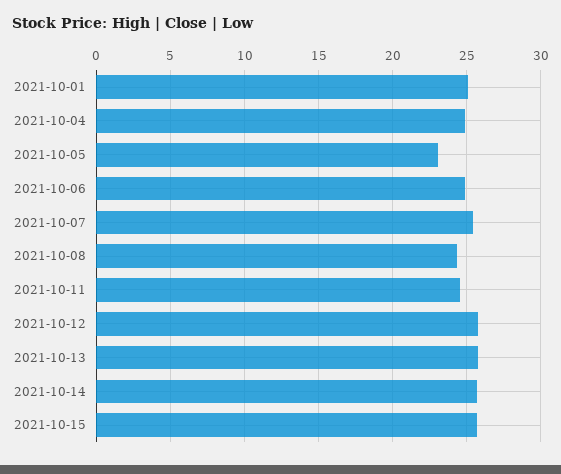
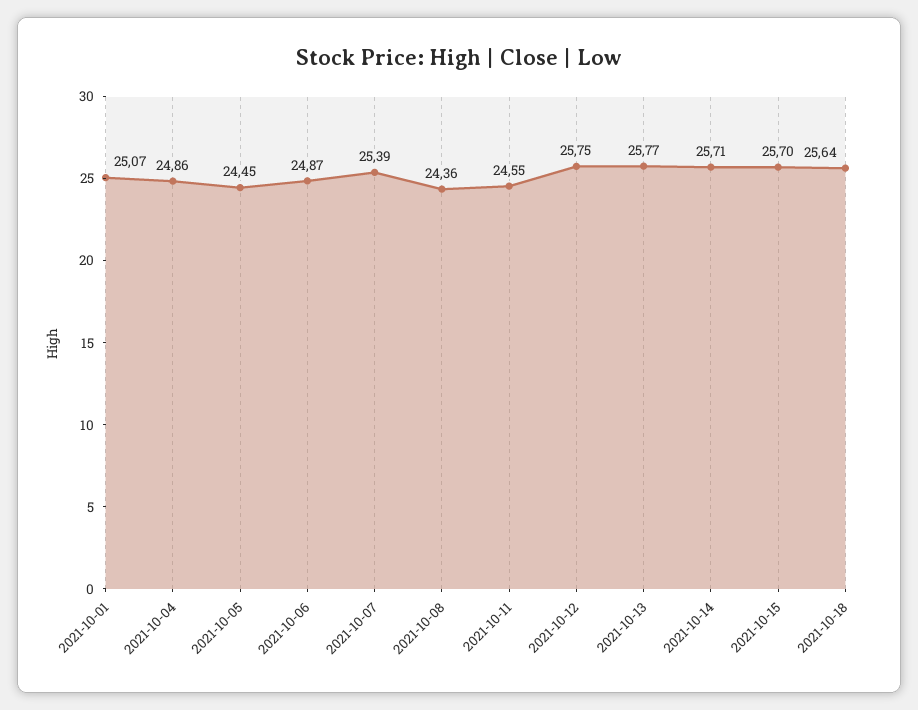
2021-10-05: 23 -> 24.45
2021-10-18: none -> 25.64

